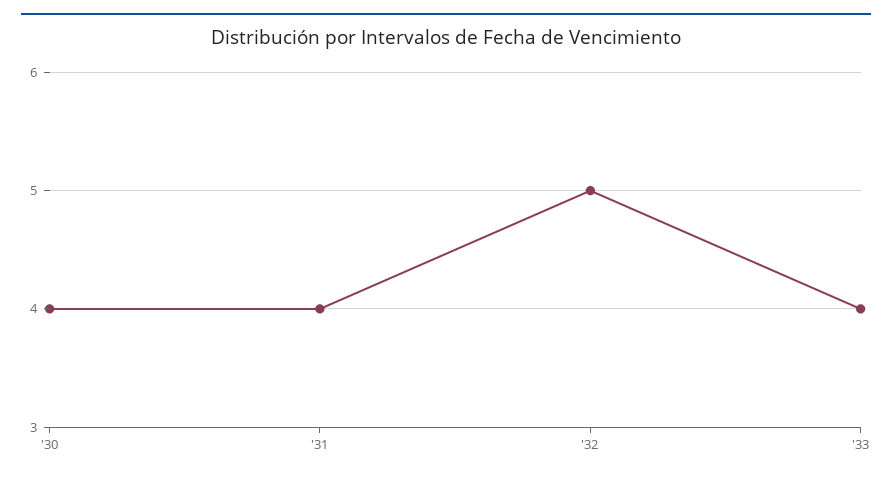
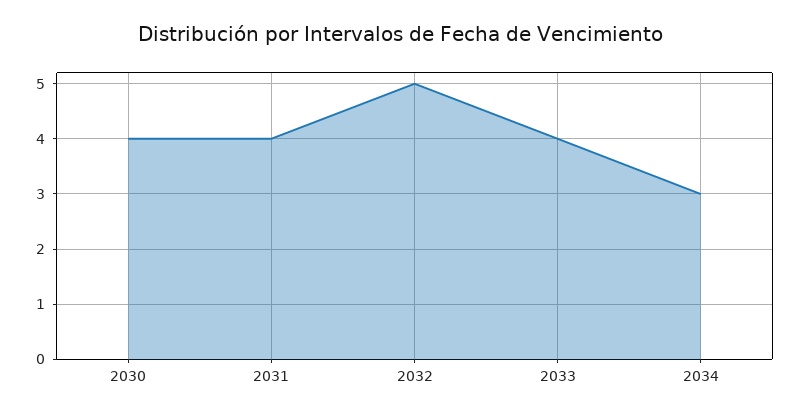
2034: none -> 3

